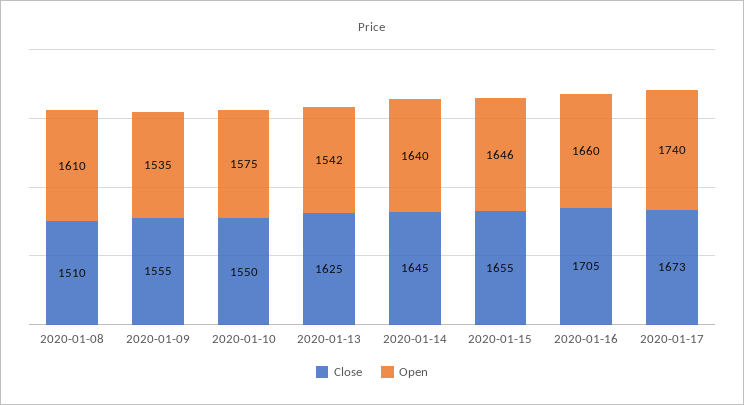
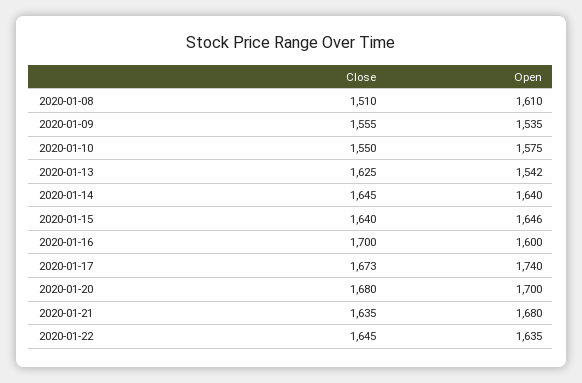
Close, 2020-01-15: 1655 -> 1640
Close, 2020-01-16: 1705 -> 1700
Open, 2020-01-16: 1660 -> 1600
Close, 2020-01-20: none -> 1680
Open, 2020-01-20: none -> 1700
Close, 2020-01-21: none -> 1635
Open, 2020-01-21: none -> 1680
Close, 2020-01-22: none -> 1645
Open, 2020-01-22: none -> 1635

